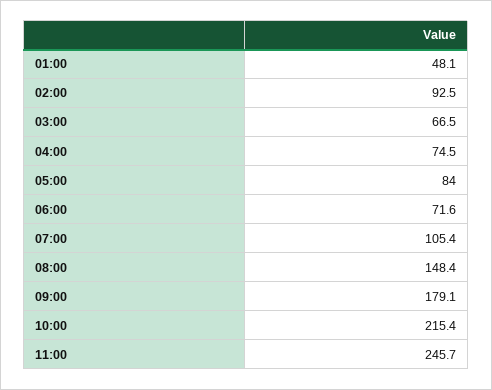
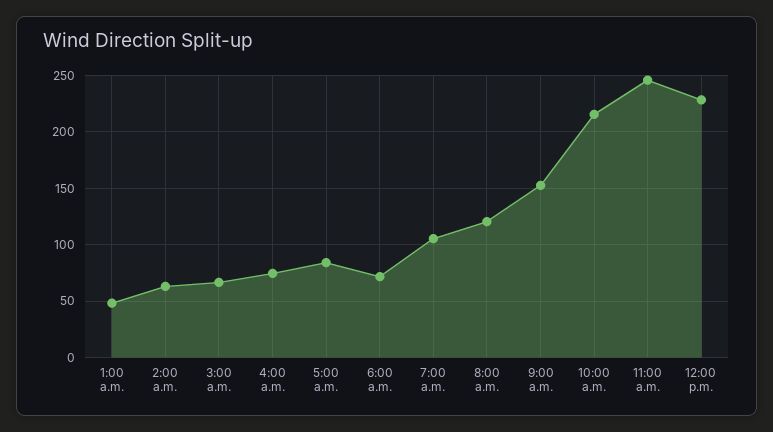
02:00: 92.5 -> 60
08:00: 148.4 -> 120
09:00: 179.1 -> 150
12:00 p.m.: none -> 230

